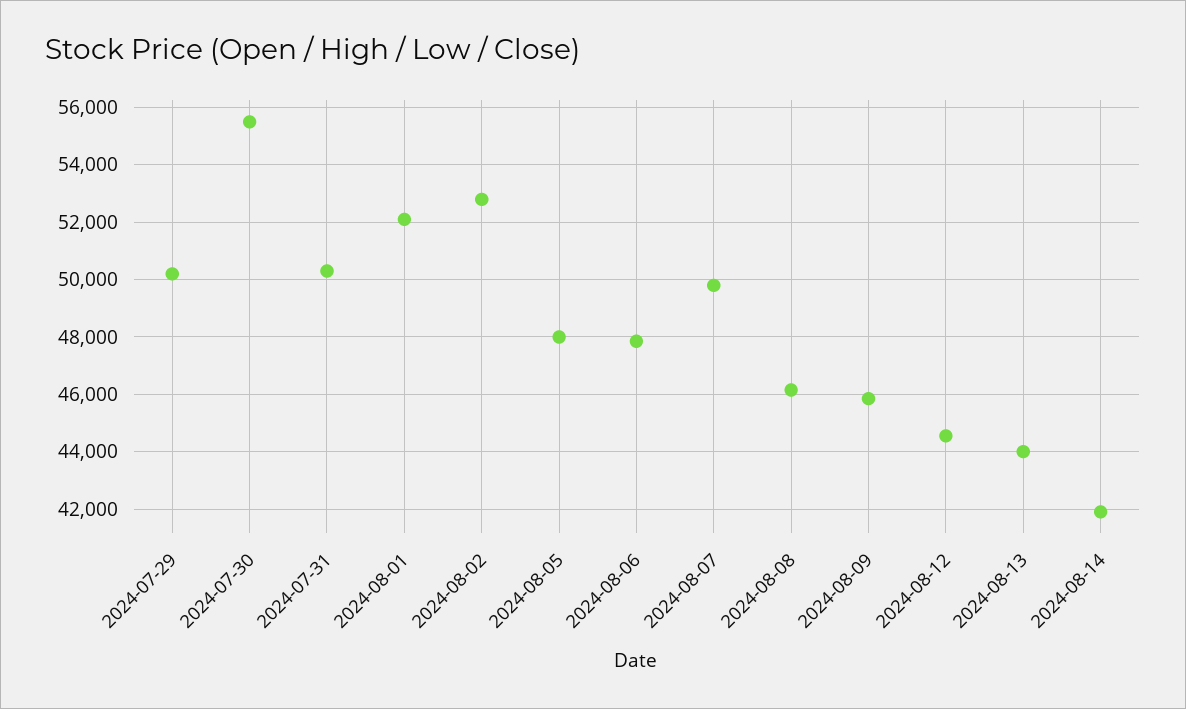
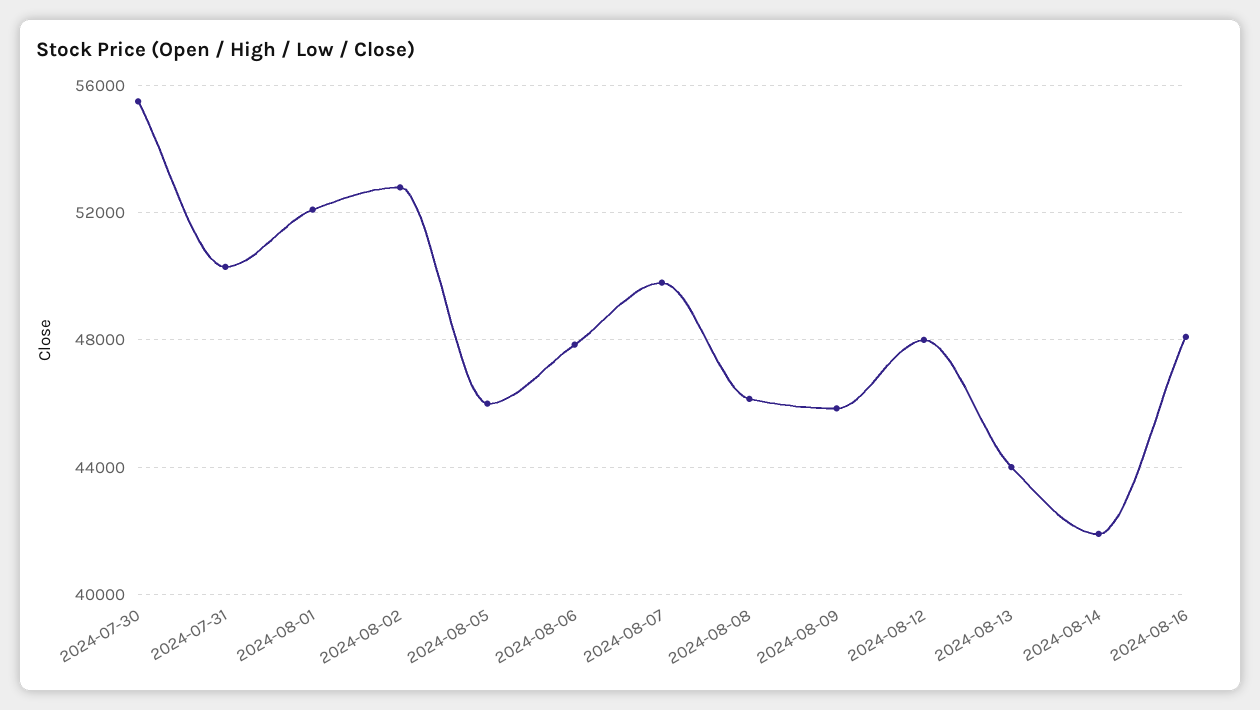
2024-07-29: 50250 -> none
2024-08-05: 48000 -> 46000
2024-08-12: 44500 -> 48000
2024-08-16: none -> 48000

